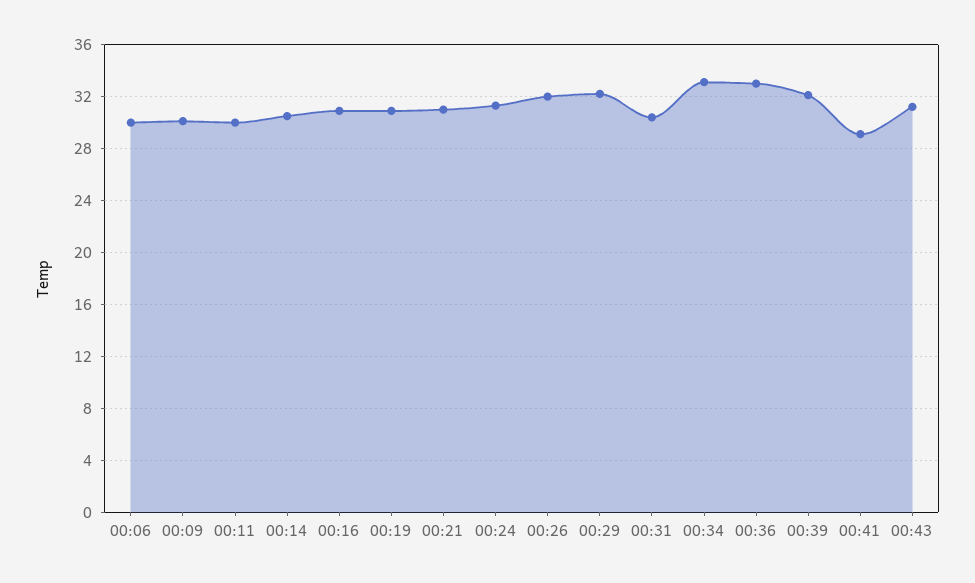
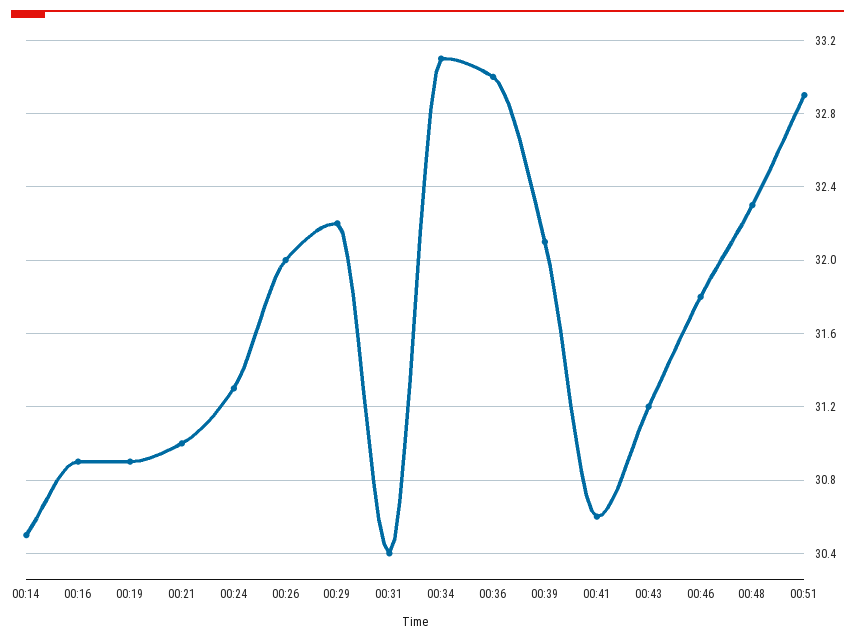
00:06: 30 -> none
00:09: 30 -> none
00:11: 30 -> none
00:41: 29 -> 30.6
00:46: none -> 31.8
00:48: none -> 32.3
00:51: none -> 32.9

